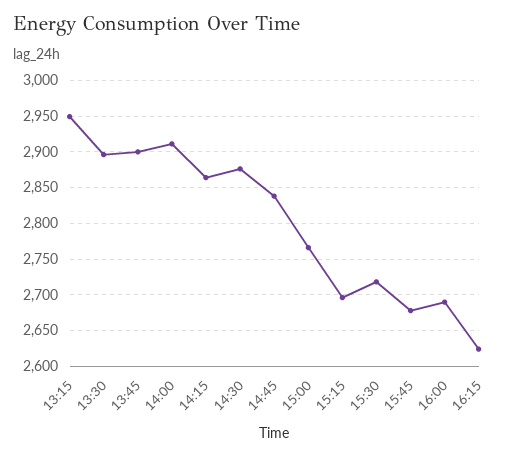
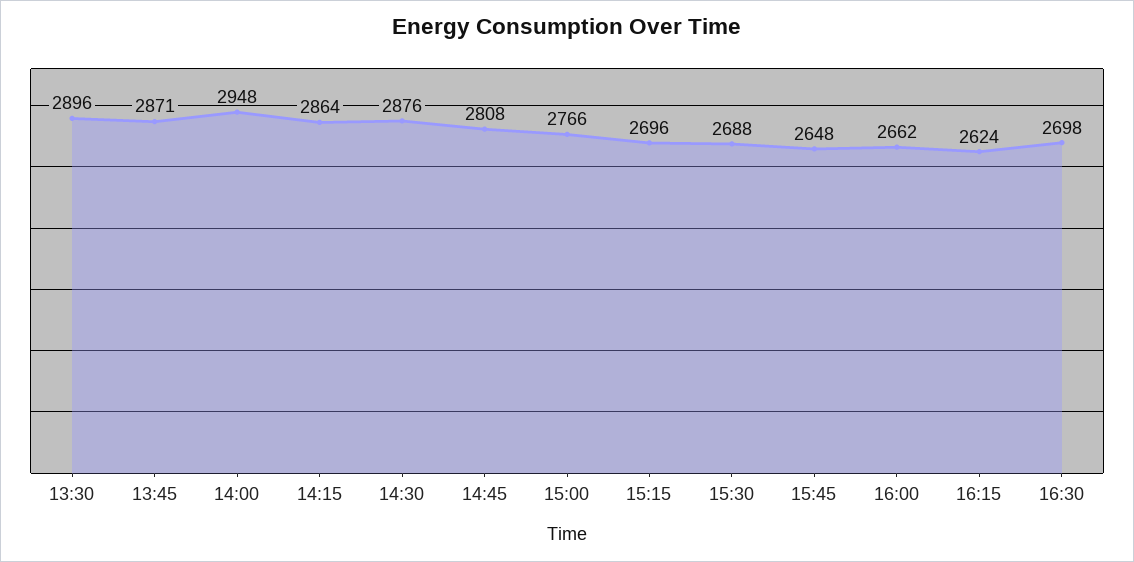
13:15: 2950 -> none
13:45: 2900 -> 2871
14:00: 2910 -> 2948
14:45: 2840 -> 2808
15:30: 2720 -> 2688
15:45: 2680 -> 2648
16:00: 2690 -> 2662
16:30: none -> 2698

